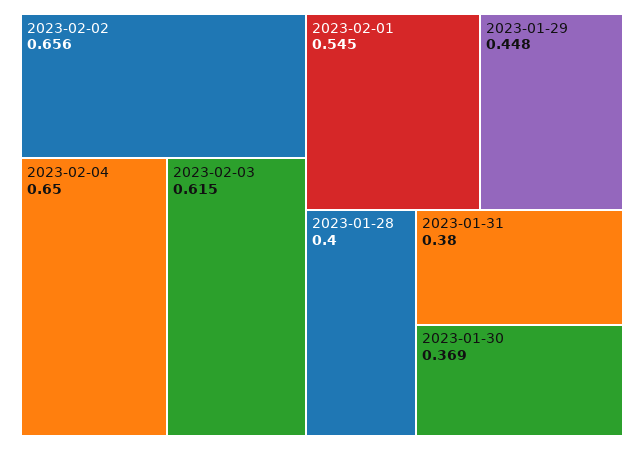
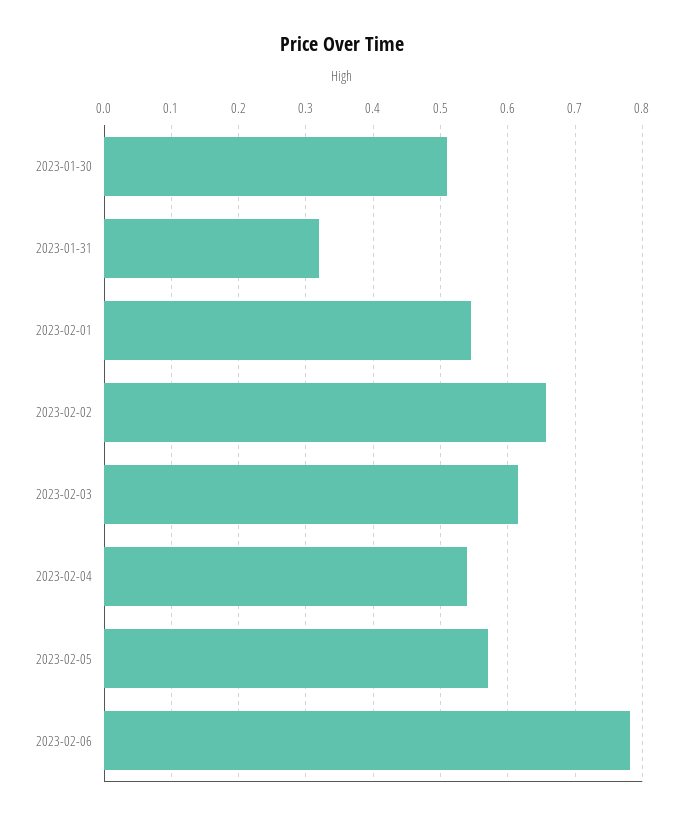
2023-02-04: 0.65 -> 0.54
2023-01-29: 0.448 -> none
2023-01-28: 0.4 -> none
2023-01-31: 0.38 -> 0.32
2023-01-30: 0.369 -> 0.51
2023-02-05: none -> 0.57
2023-02-06: none -> 0.78

